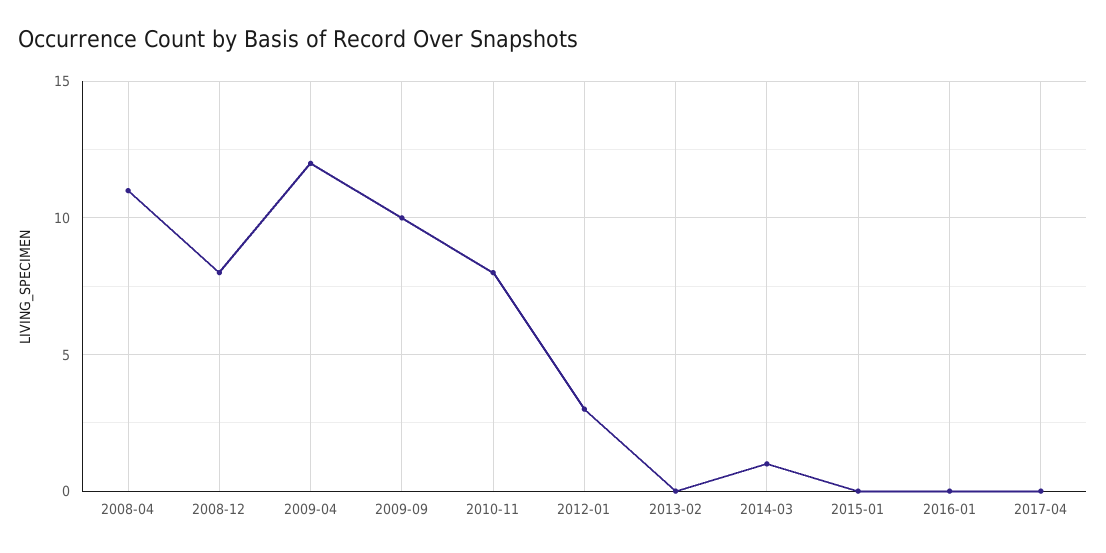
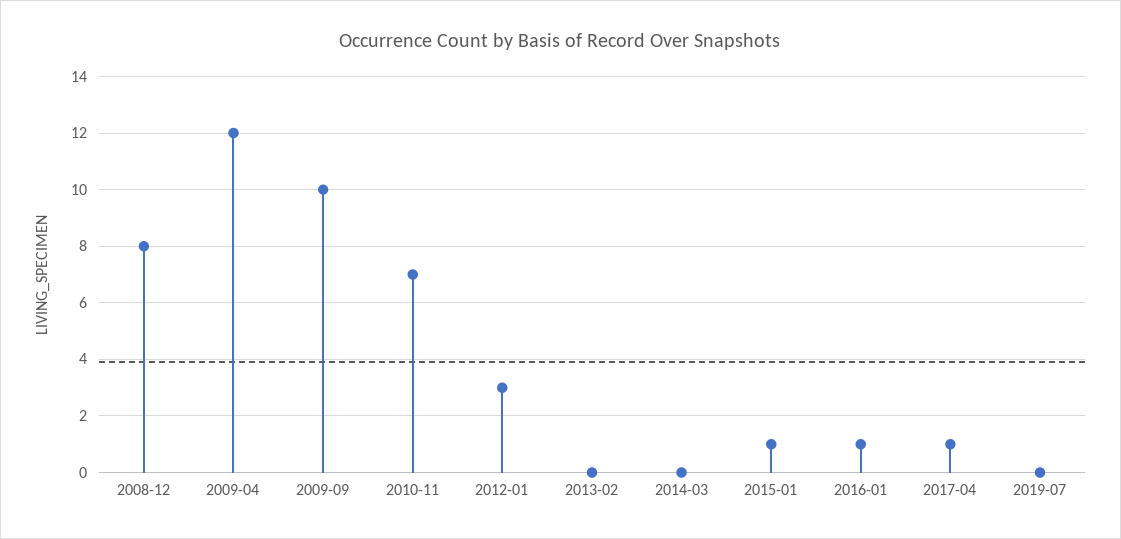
2008-04: 11 -> none
2010-11: 8 -> 7
2014-03: 1 -> 0
2015-01: 0 -> 1
2016-01: 0 -> 1
2017-04: 0 -> 1
2019-07: none -> 0

